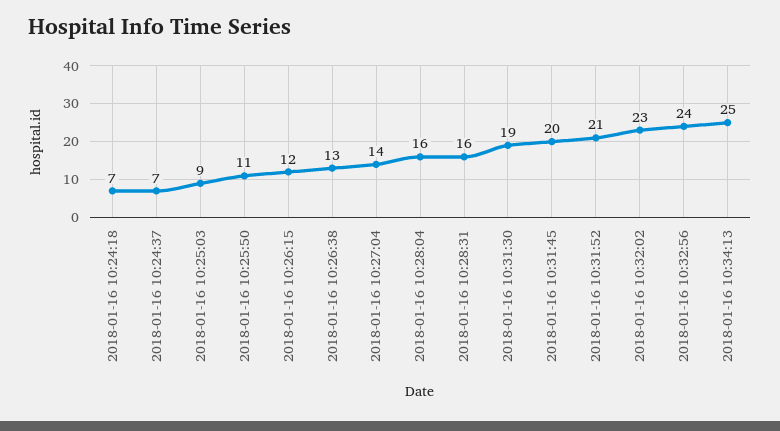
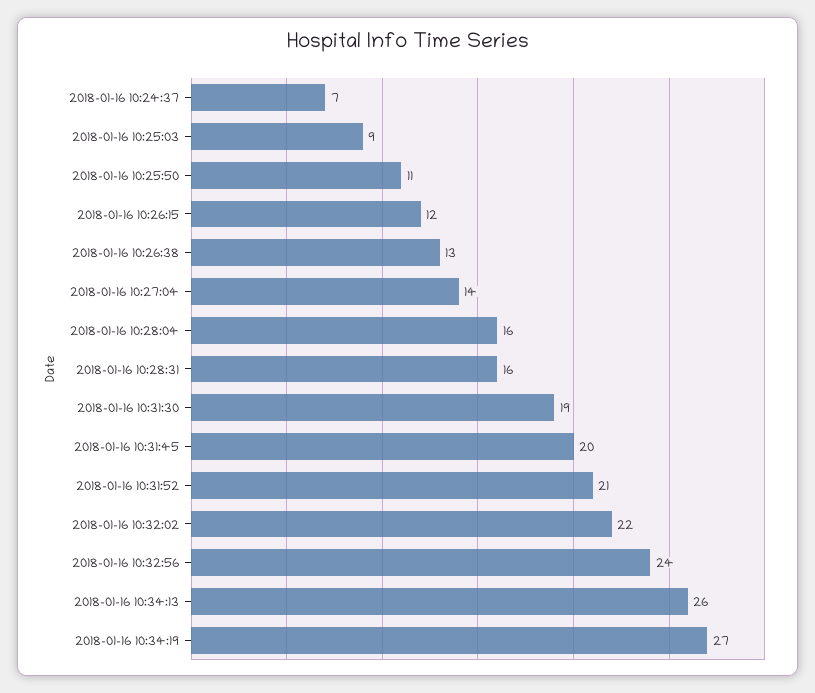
2018-01-16 10:24:18: 7 -> none
2018-01-16 10:32:02: 23 -> 22
2018-01-16 10:34:13: 25 -> 26
2018-01-16 10:34:19: none -> 27

